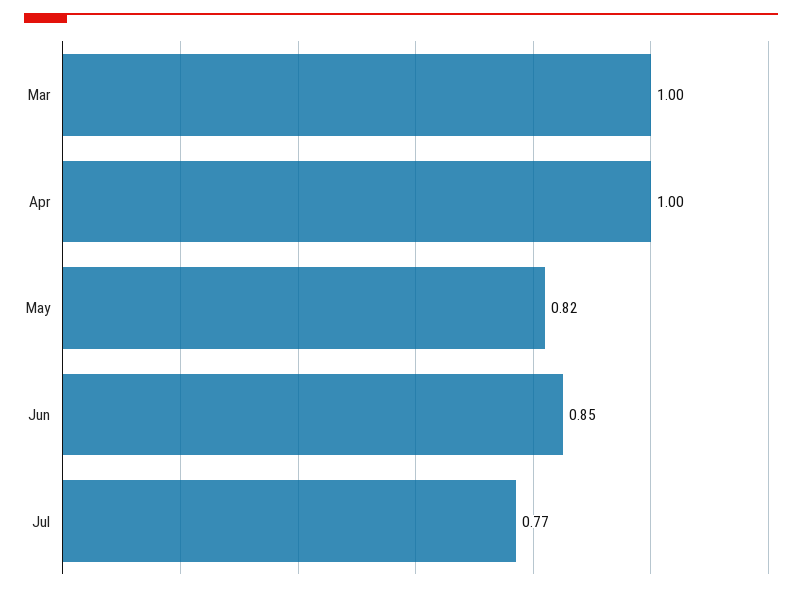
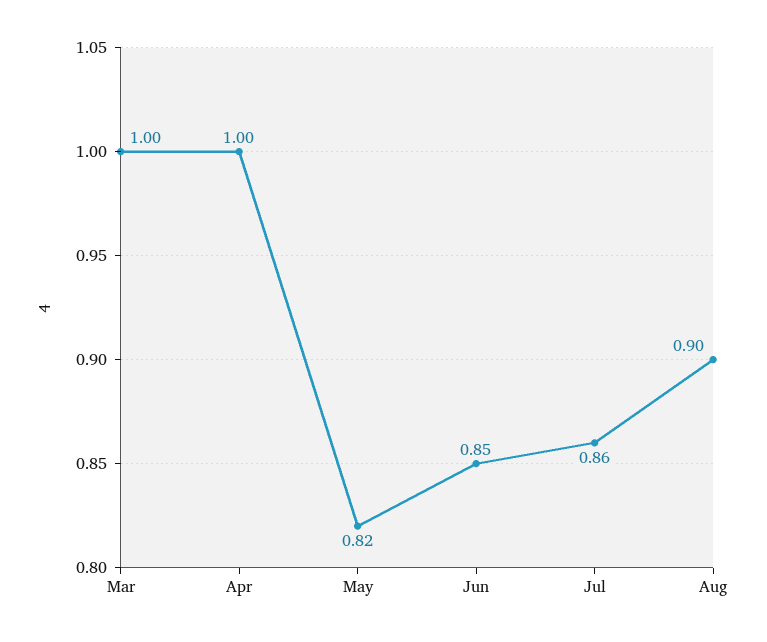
Jul: 0.77 -> 0.86
Aug: none -> 0.9

